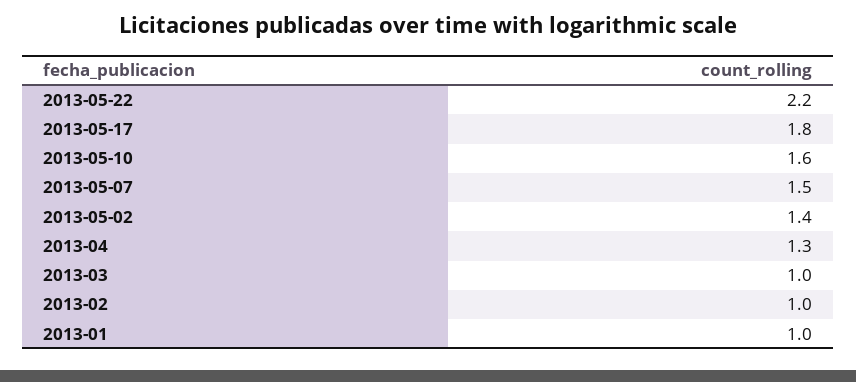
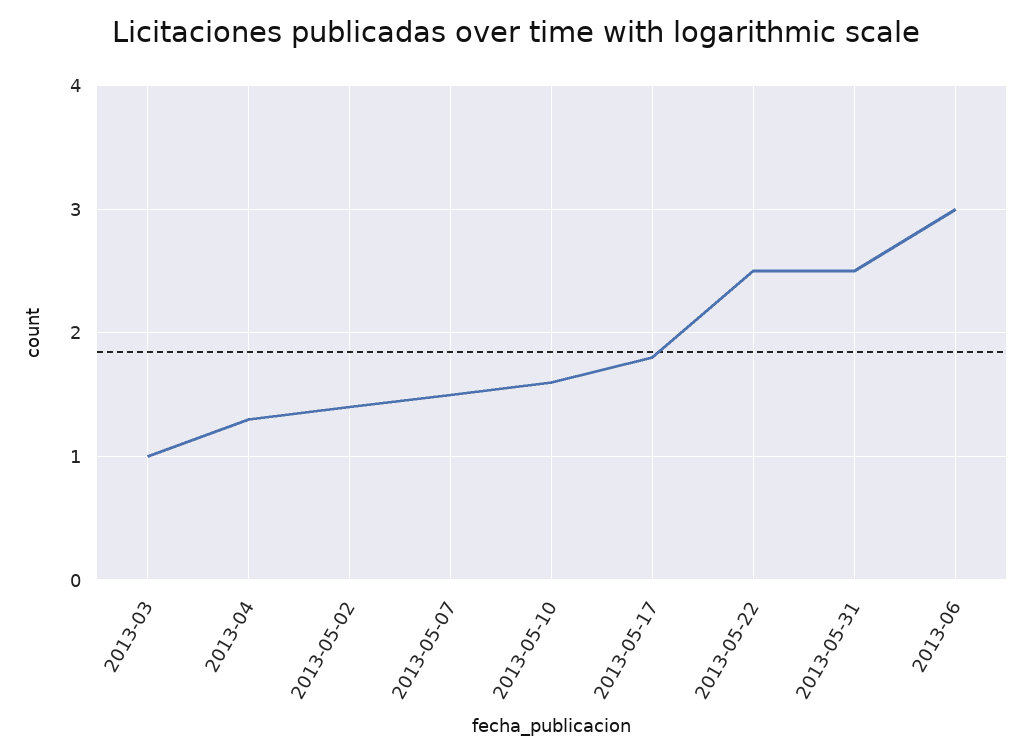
2013-05-22: 2.2 -> 2.5
2013-02: 1 -> none
2013-01: 1 -> none
2013-05-31: none -> 2.5
2013-06: none -> 3

